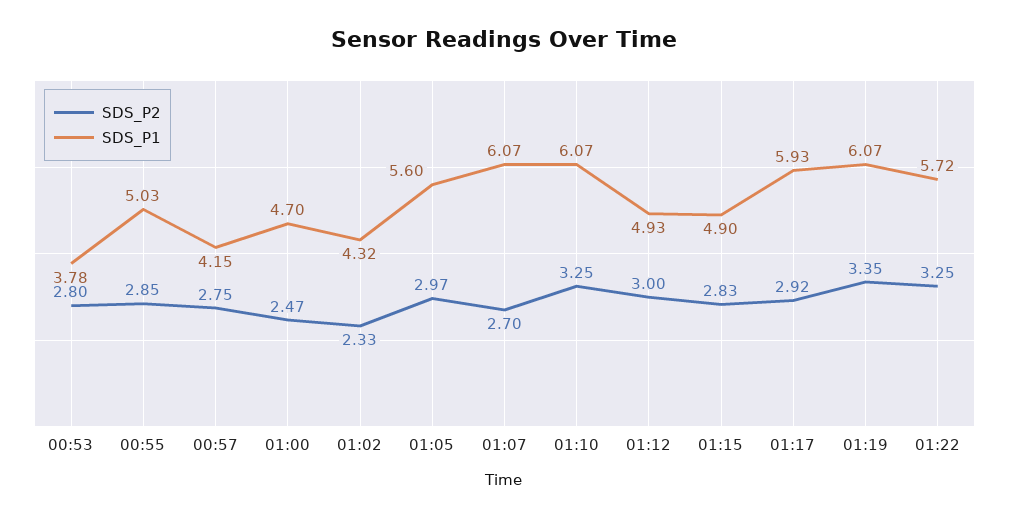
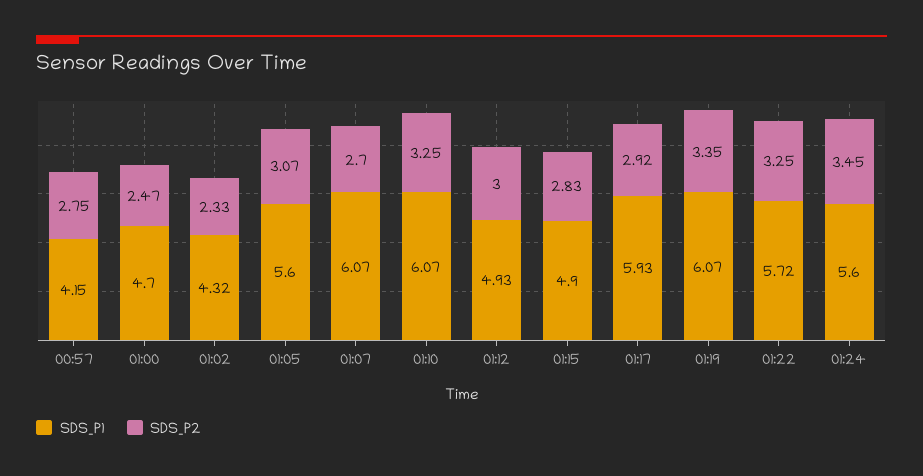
SDS_P2, 00:53: 2.8 -> none
SDS_P1, 00:53: 3.78 -> none
SDS_P2, 00:55: 2.85 -> none
SDS_P1, 00:55: 5.03 -> none
SDS_P2, 01:05: 2.97 -> 3.07
SDS_P1, 01:24: none -> 5.6
SDS_P2, 01:24: none -> 3.45

